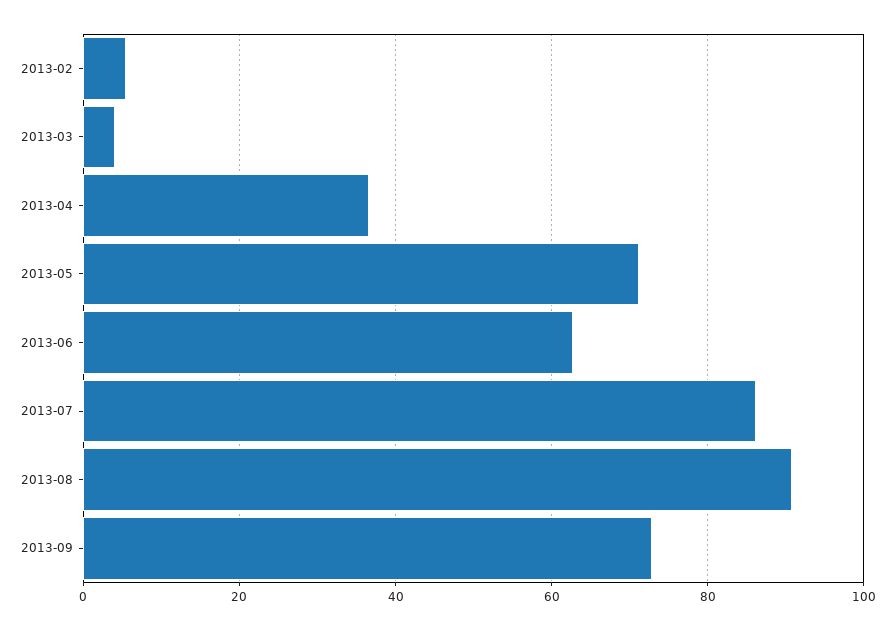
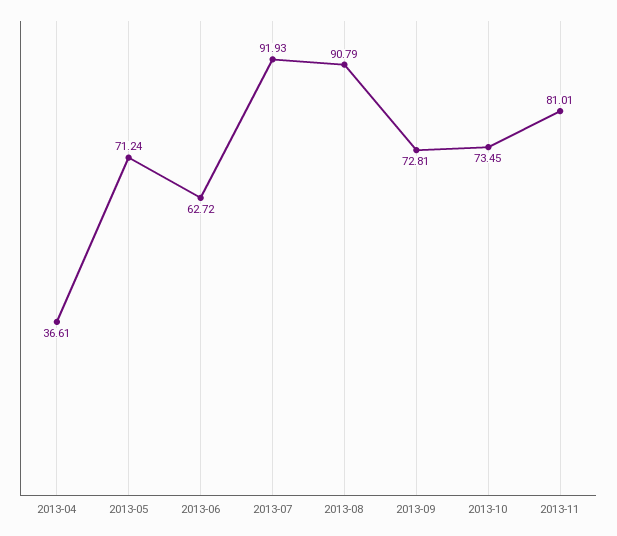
2013-02: 6 -> none
2013-03: 4 -> none
2013-07: 86 -> 91.93
2013-10: none -> 73.45
2013-11: none -> 81.01

